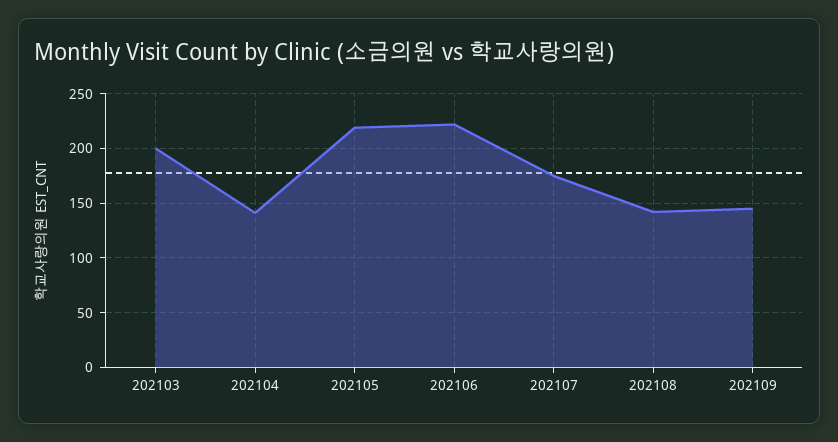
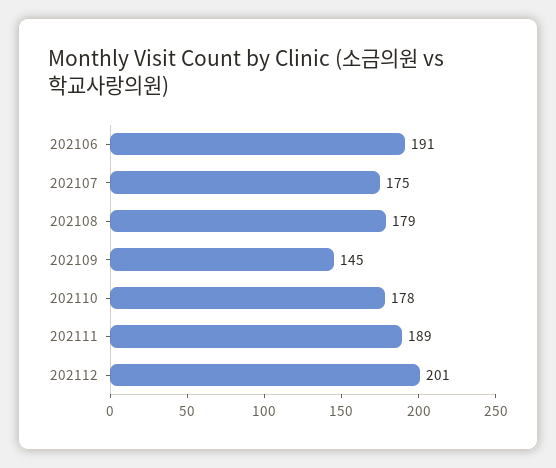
202103: 200 -> none
202104: 140 -> none
202105: 220 -> none
202106: 220 -> 191
202108: 140 -> 179
202110: none -> 178
202111: none -> 189
202112: none -> 201

